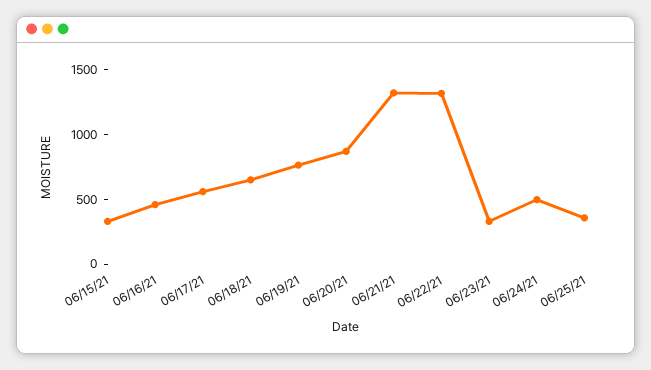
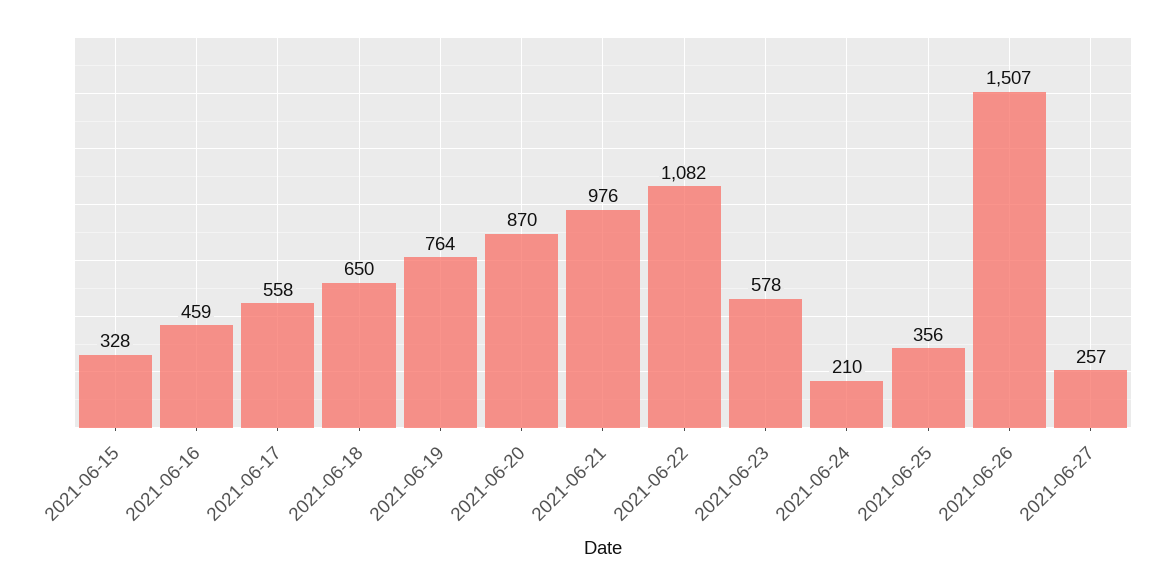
06/21/21: 1300 -> 976
06/22/21: 1300 -> 1082
06/23/21: 300 -> 578
06/24/21: 500 -> 210
2021-06-26: none -> 1507
2021-06-27: none -> 257

